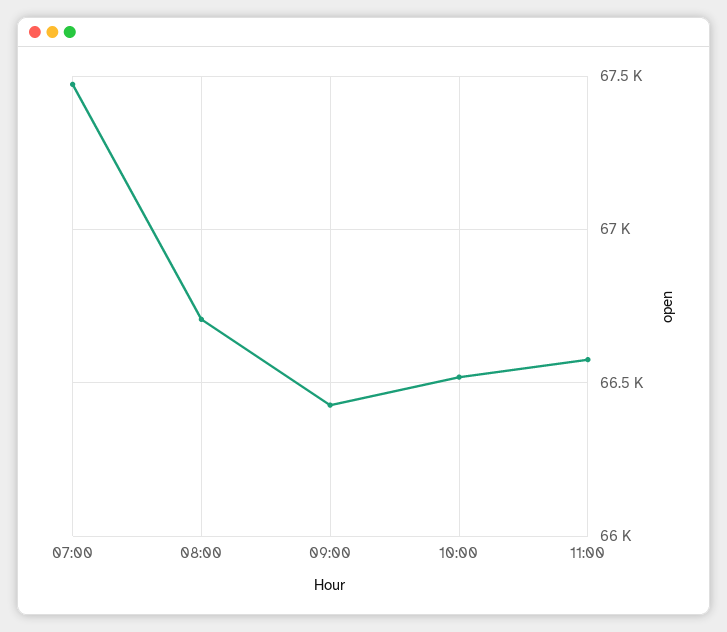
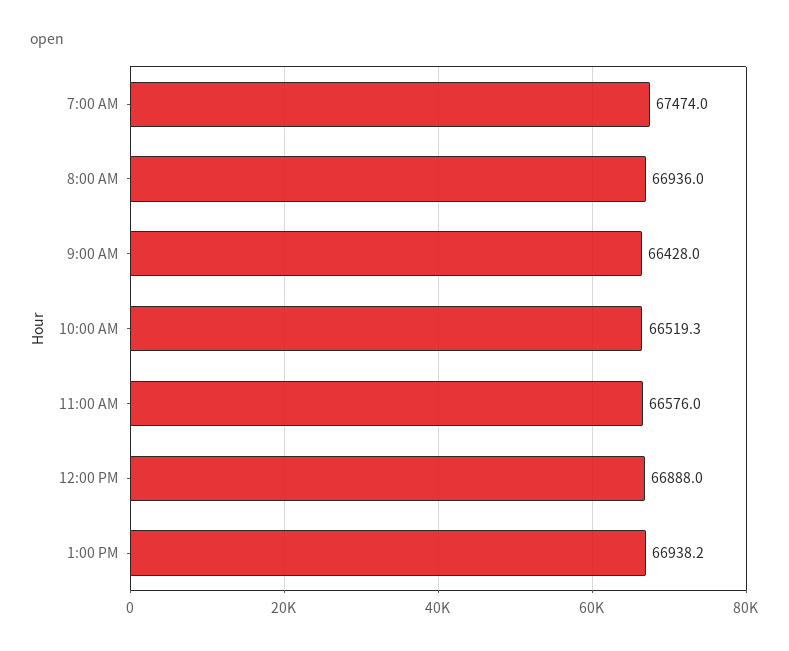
08:00: 66700 -> 66936
12:00 PM: none -> 66888
1:00 PM: none -> 66938.2

